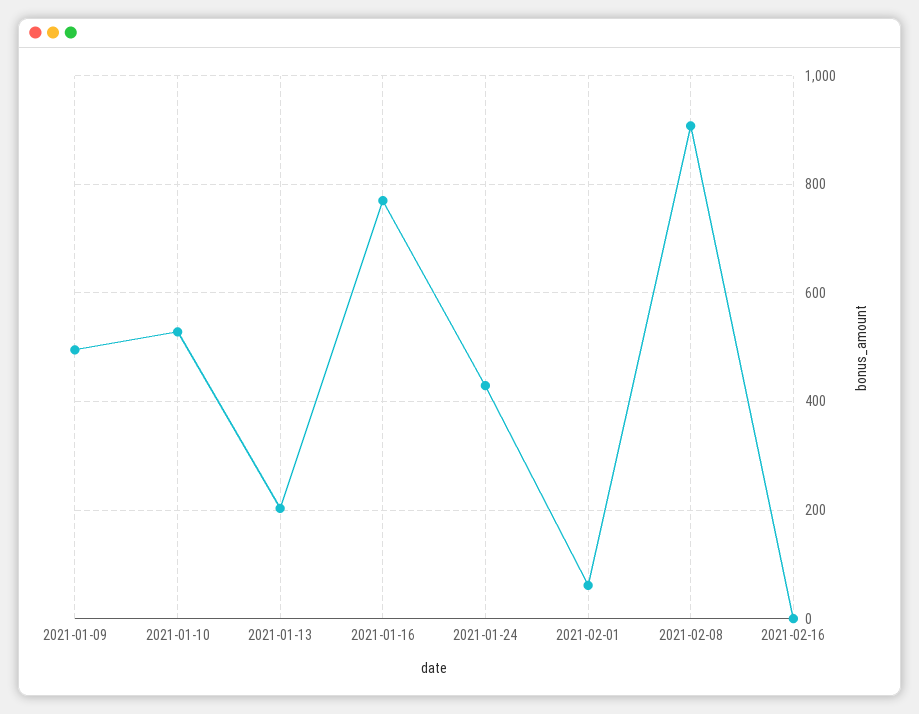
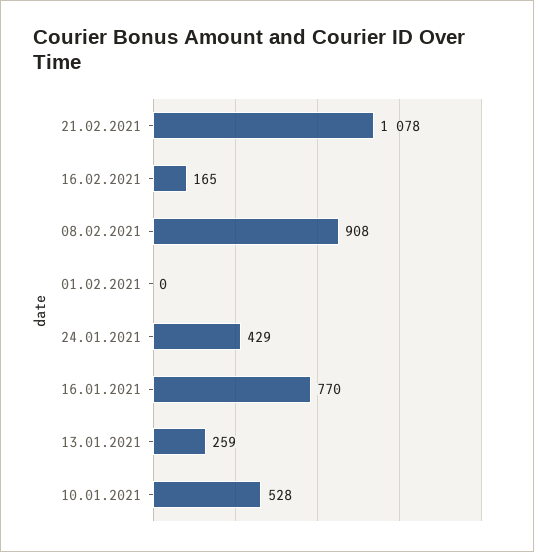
2021-01-09: 500 -> none
2021-01-13: 200 -> 259
2021-02-01: 60 -> 0
2021-02-16: 0 -> 165
21.02.2021: none -> 1078

